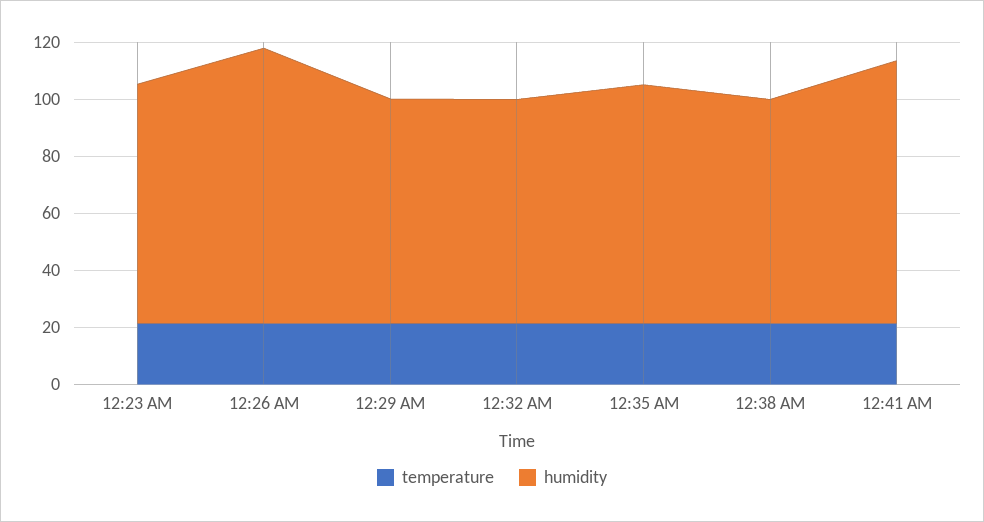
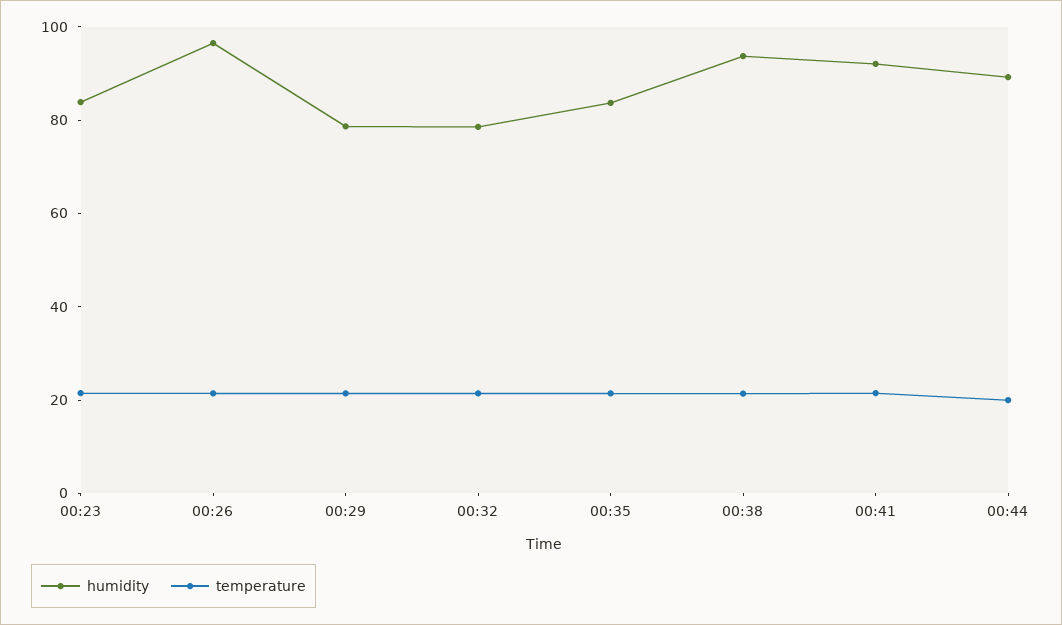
humidity, 12:38 AM: 80 -> 95
humidity, 00:44: none -> 90
temperature, 00:44: none -> 20

